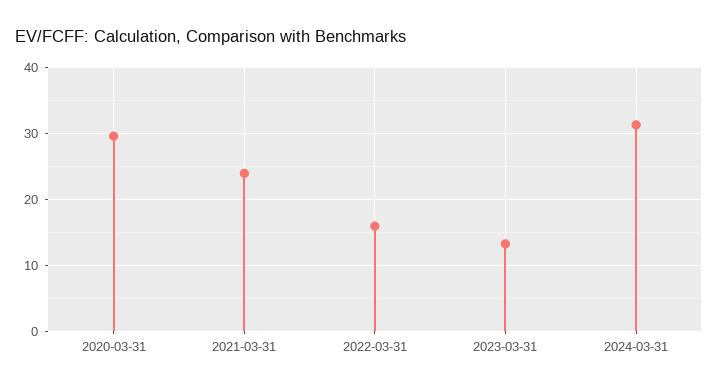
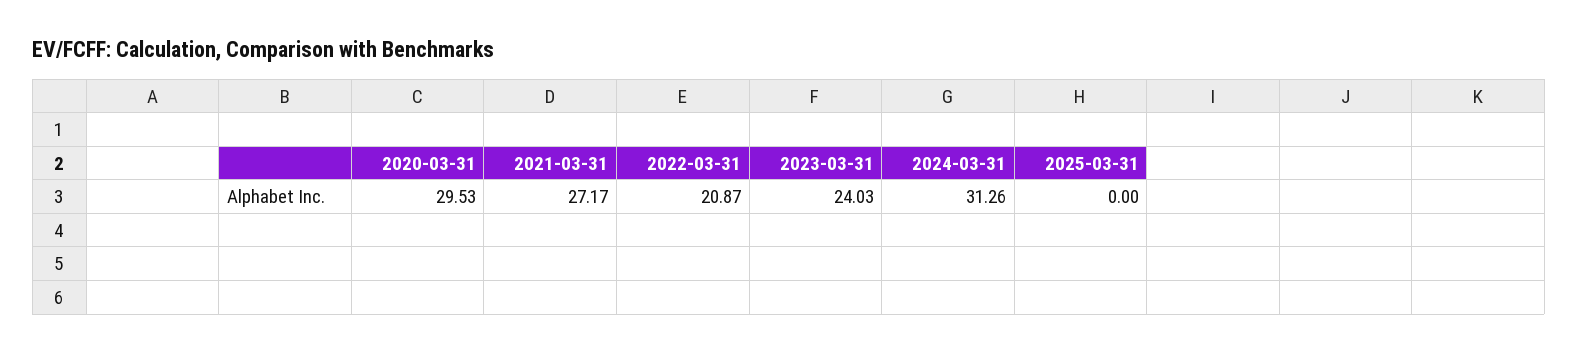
2021-03-31: 24 -> 27.17
2022-03-31: 16 -> 20.87
2023-03-31: 13 -> 24.03
2025-03-31: none -> 0

